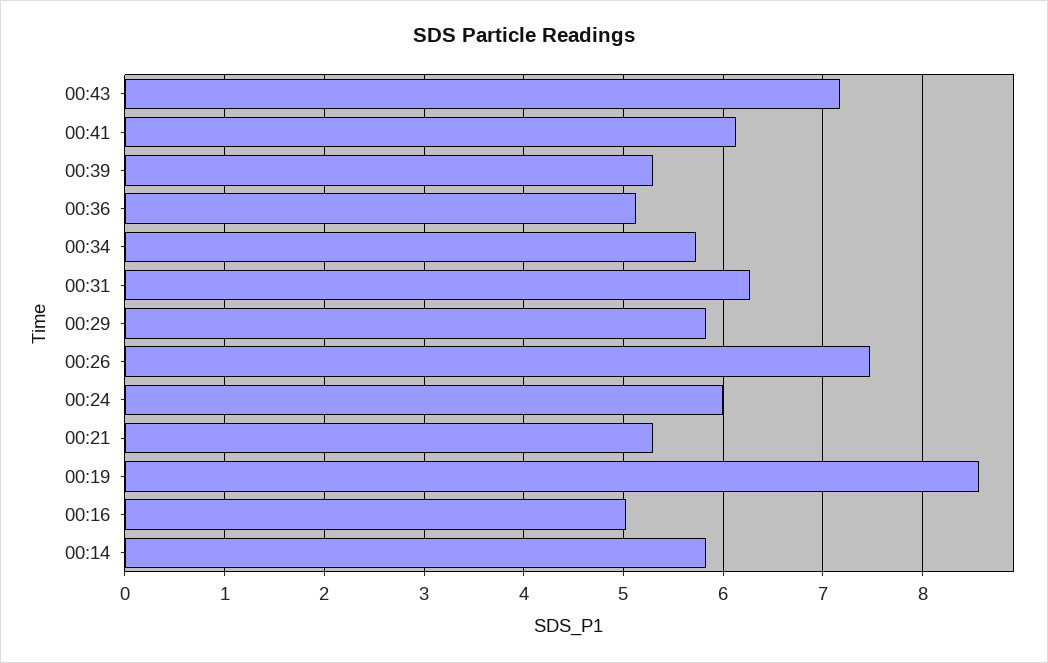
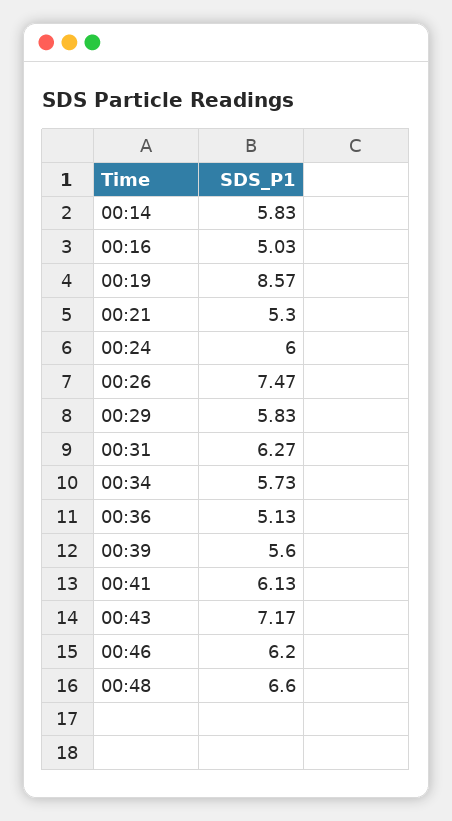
00:39: 5.3 -> 5.6
00:46: none -> 6.2
00:48: none -> 6.6

